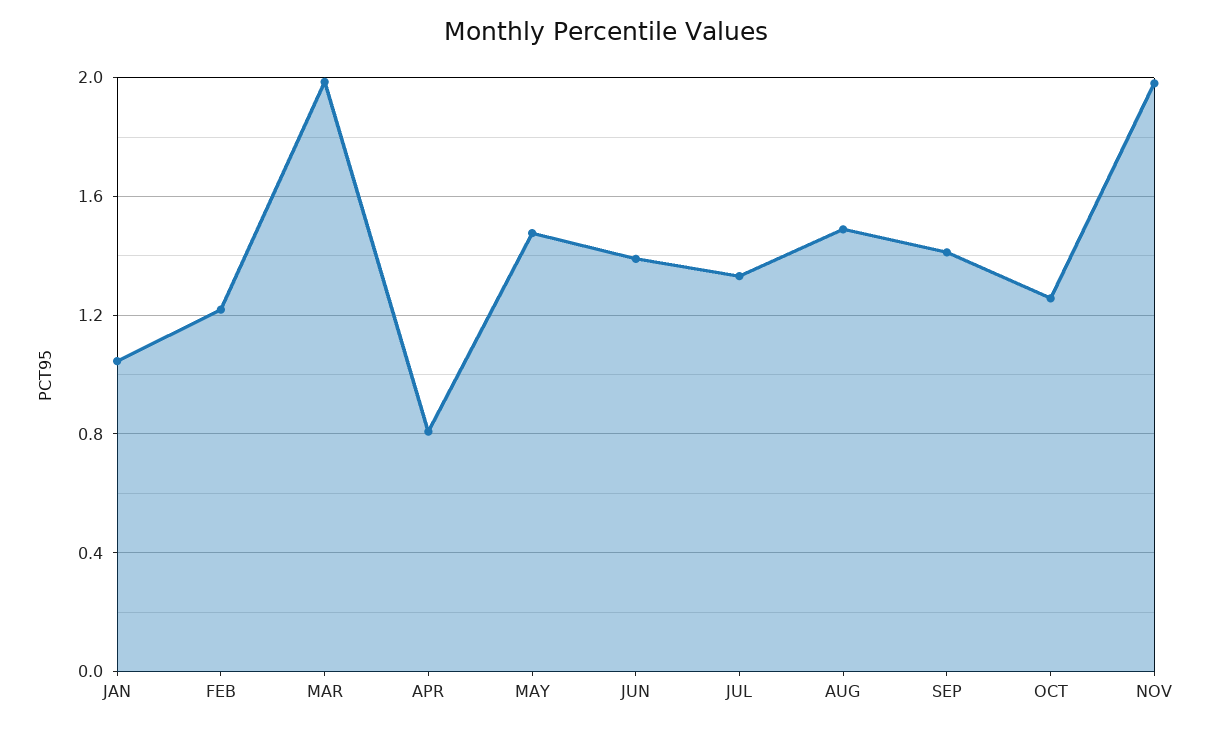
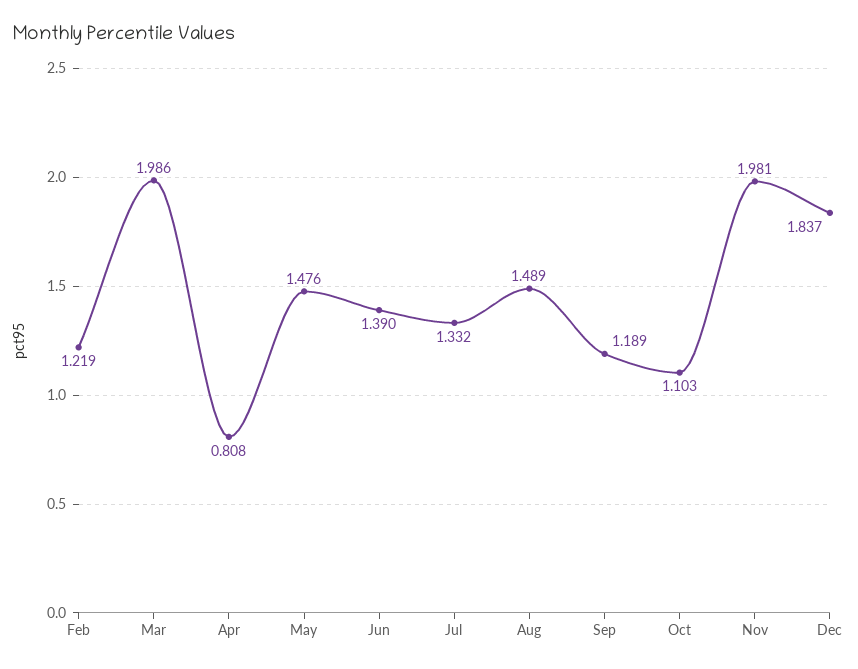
JAN: 1.05 -> none
SEP: 1.4 -> 1.189
OCT: 1.25 -> 1.103
Dec: none -> 1.837

